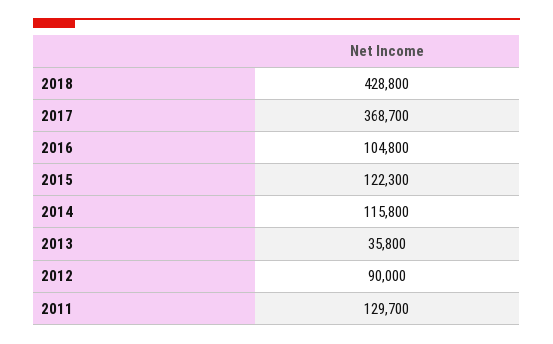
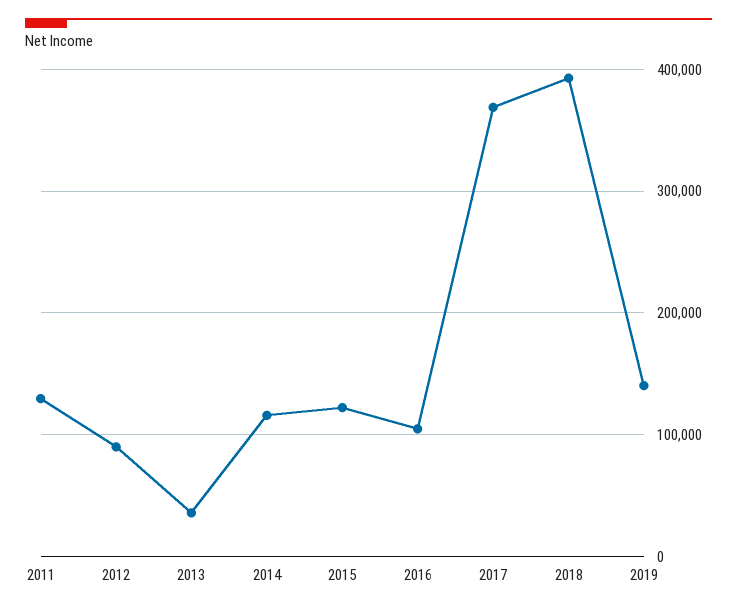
2018: 428800 -> 390000
2019: none -> 140000

